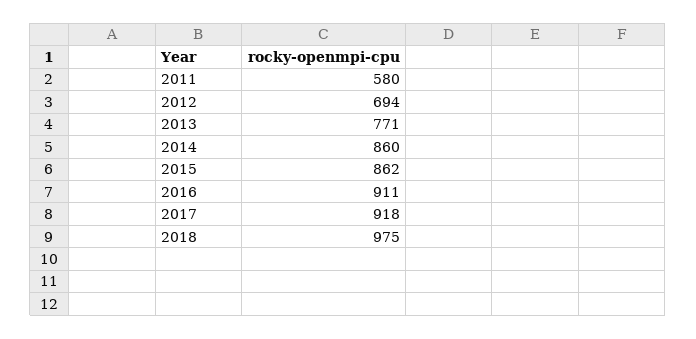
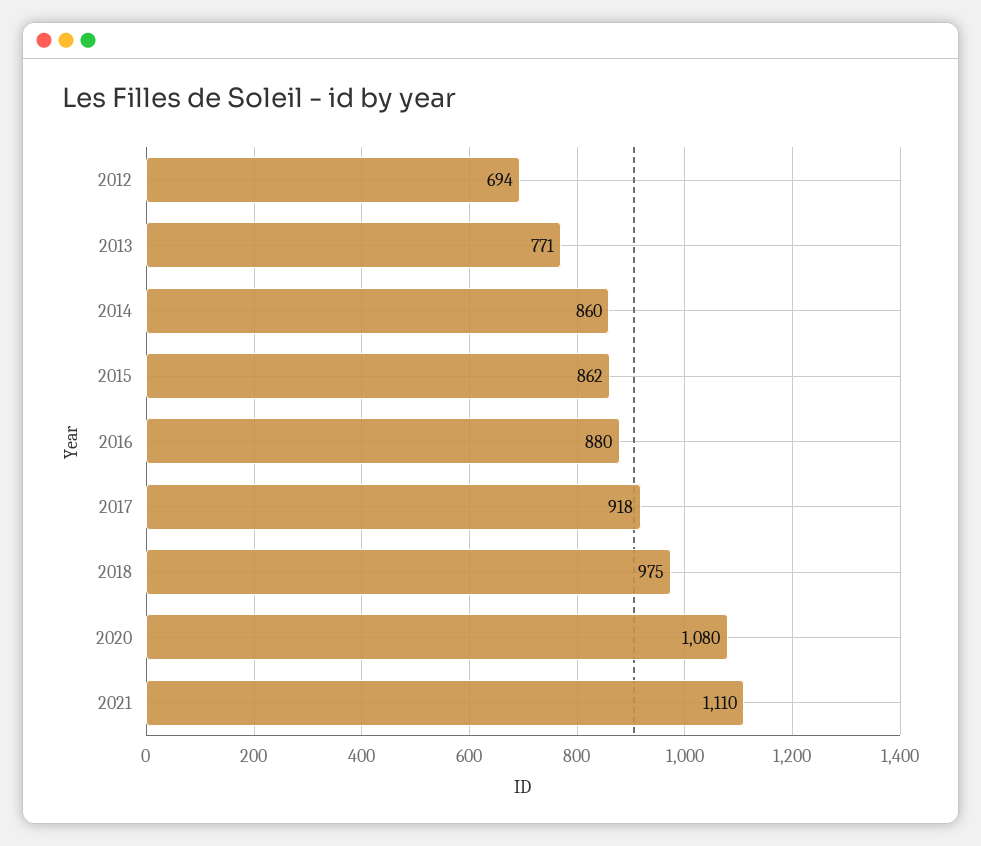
2011: 580 -> none
2016: 911 -> 880
2020: none -> 1080
2021: none -> 1110

